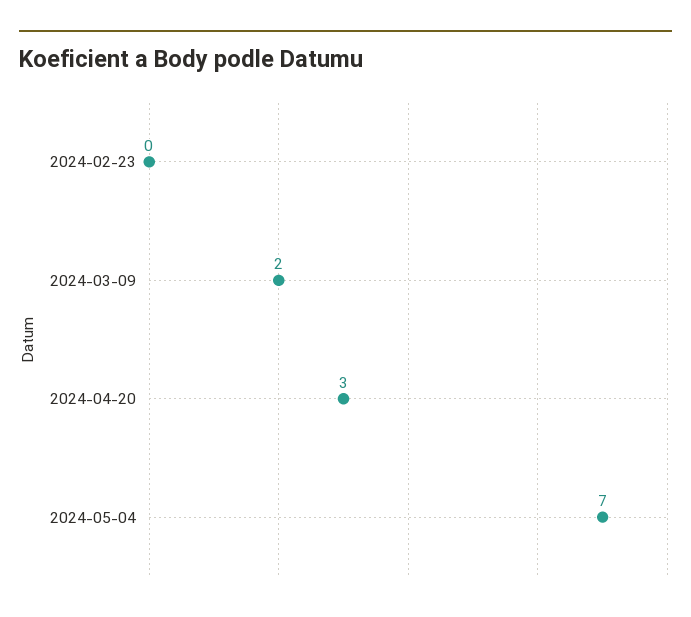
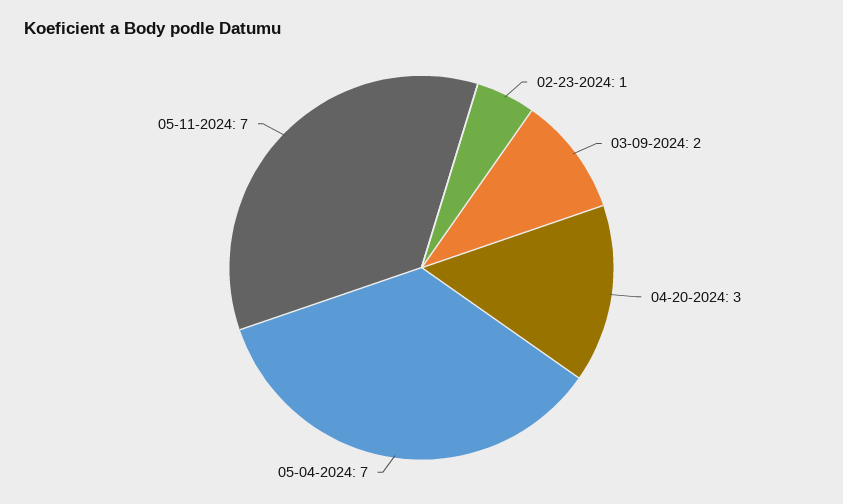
2024-02-23: 0 -> 1
05-11-2024: none -> 7

